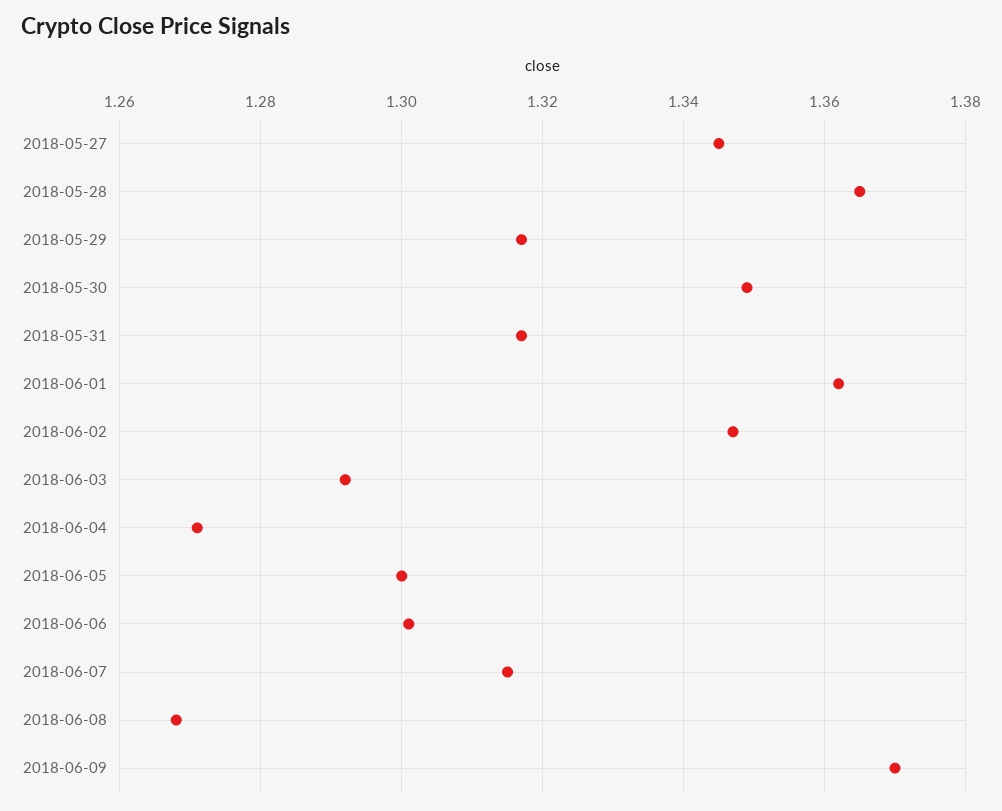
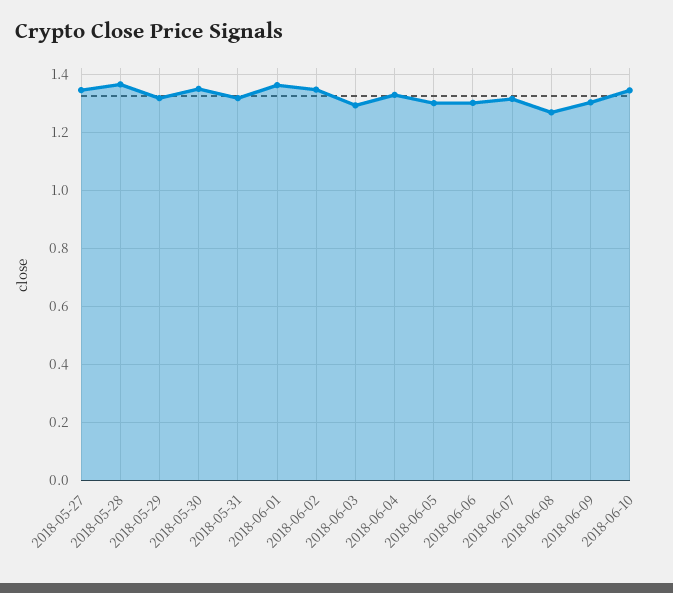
2018-06-04: 1.27 -> 1.325
2018-06-09: 1.37 -> 1.3
2018-06-10: none -> 1.35

